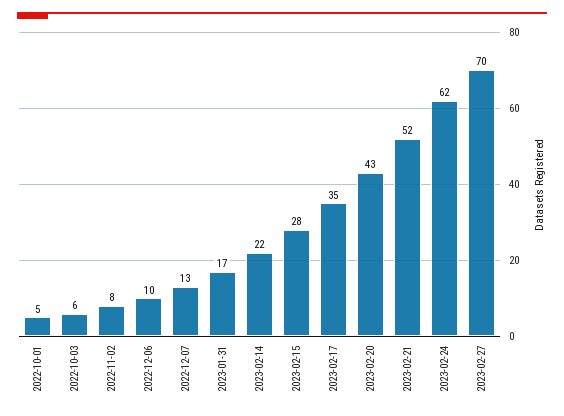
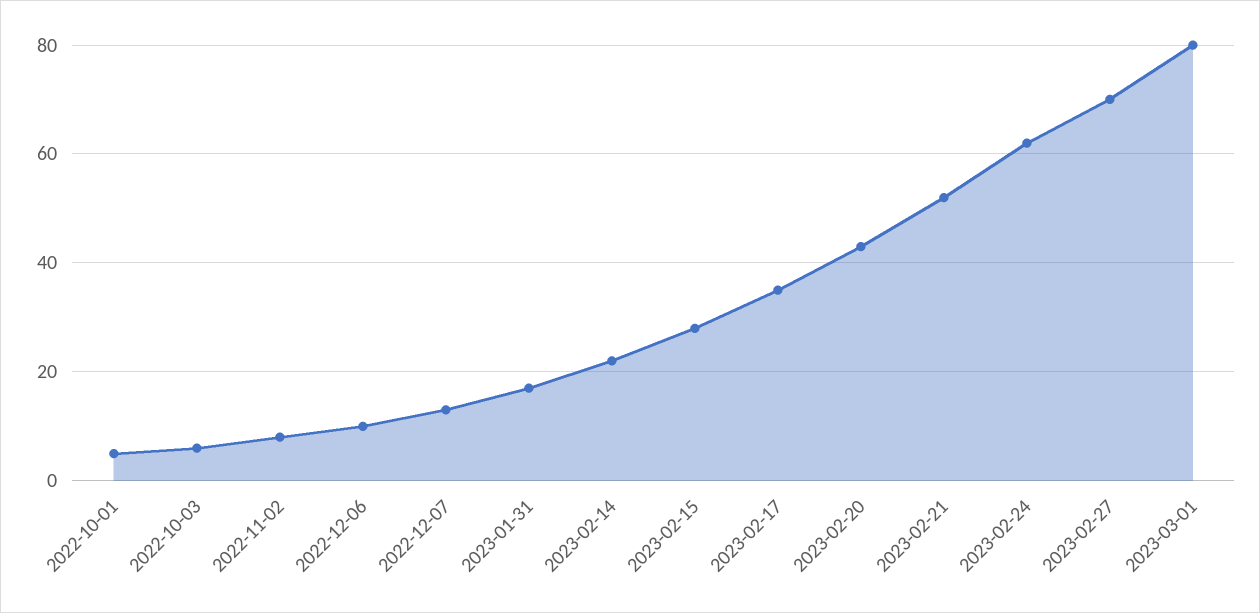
2023-03-01: none -> 80

